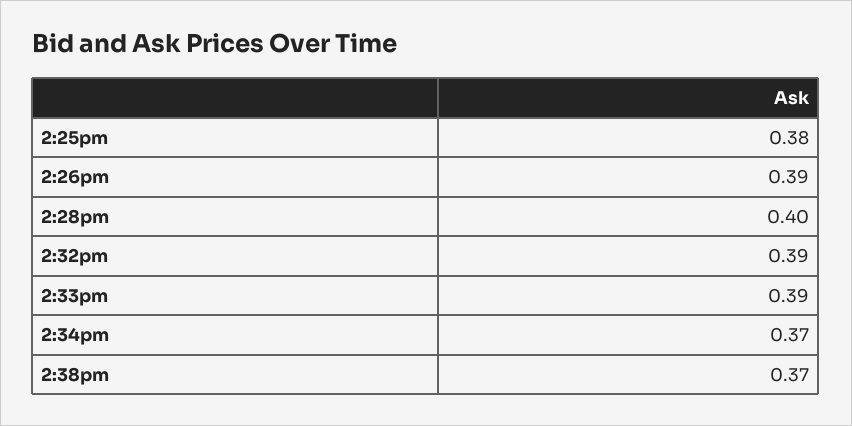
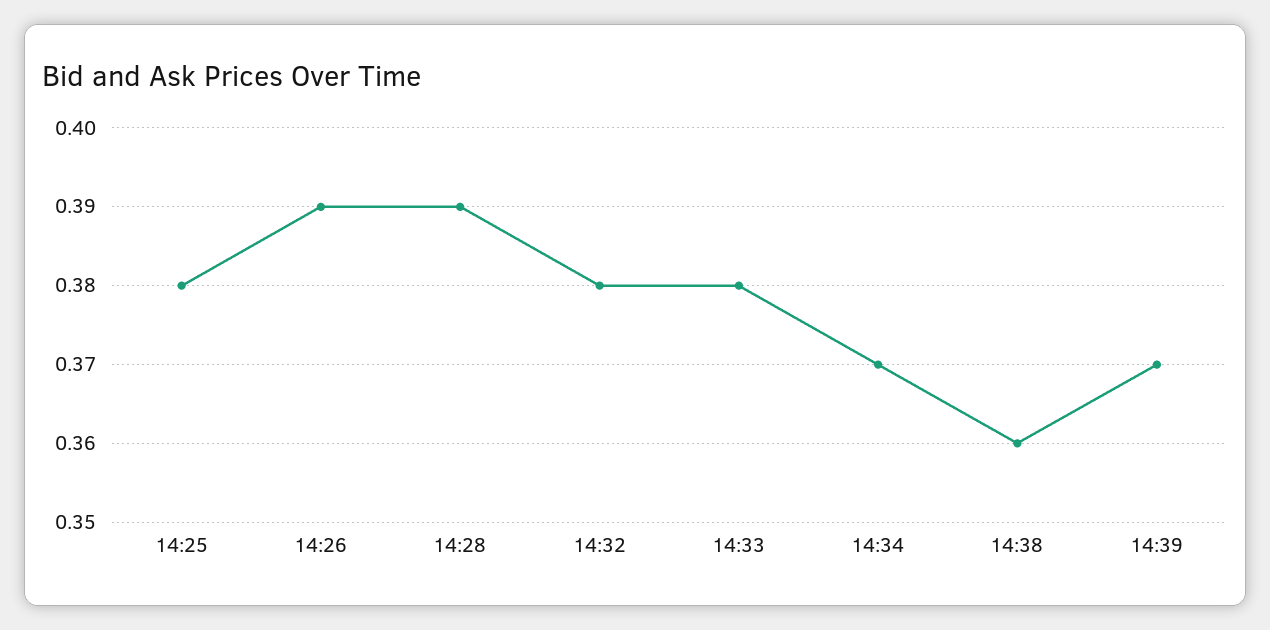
2:28pm: 0.4 -> 0.39
2:32pm: 0.39 -> 0.38
2:33pm: 0.39 -> 0.38
2:38pm: 0.37 -> 0.36
14:39: none -> 0.37

